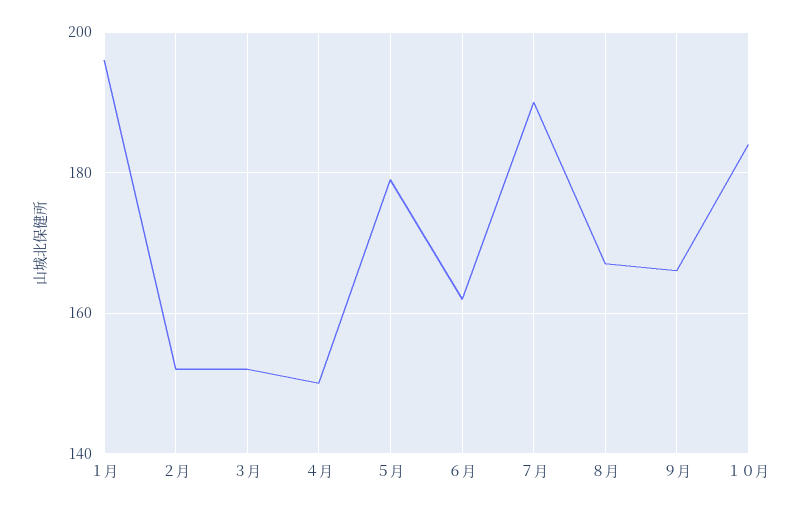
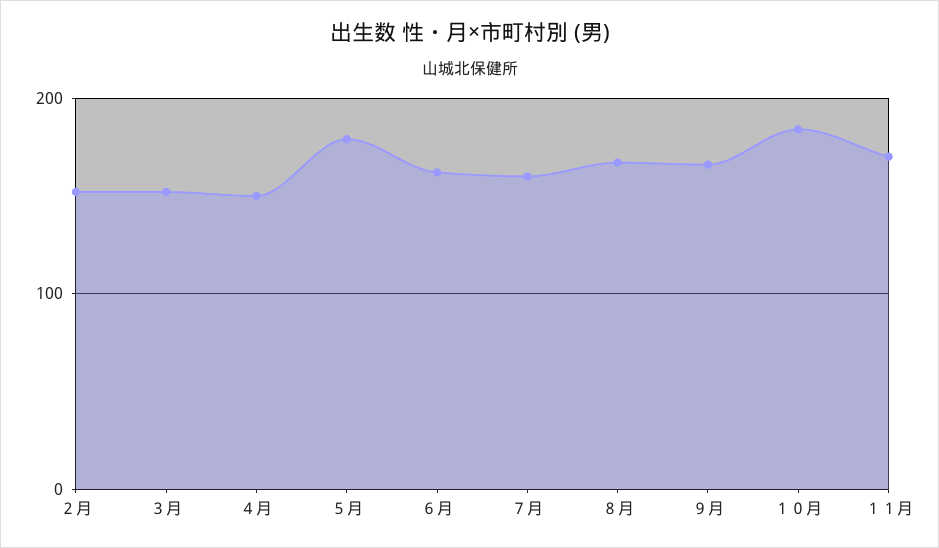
１月: 195 -> none
７月: 190 -> 160
１１月: none -> 170

